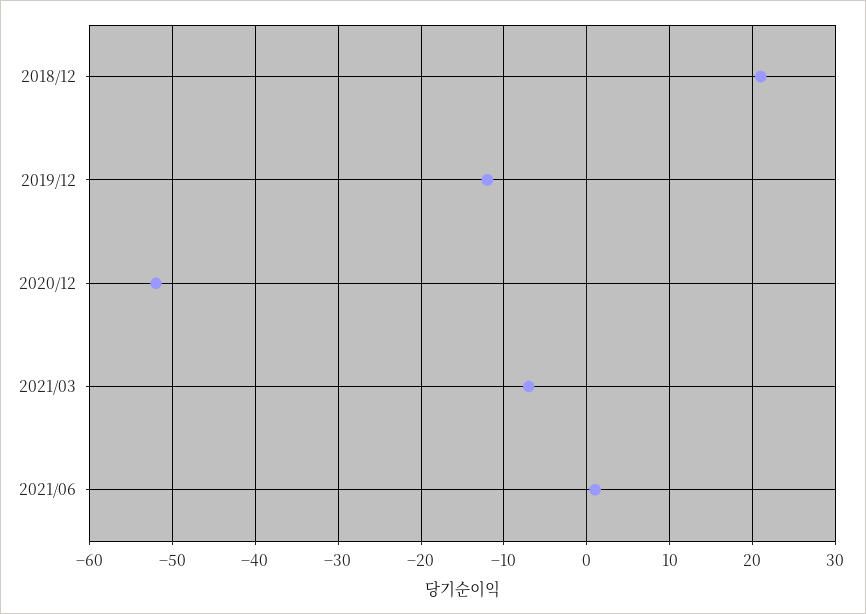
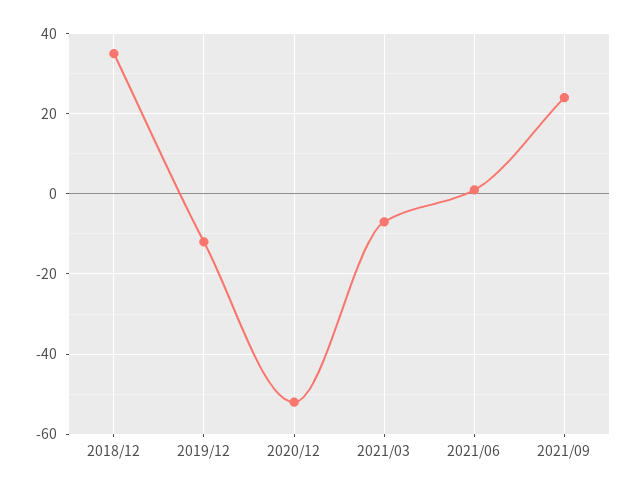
2018/12: 21 -> 35
2021/09: none -> 25

